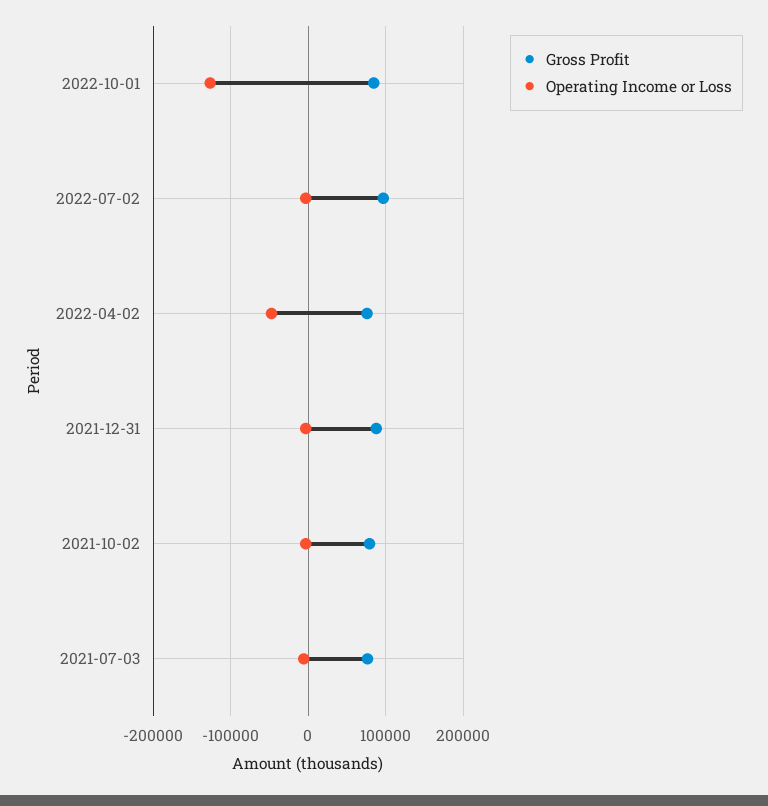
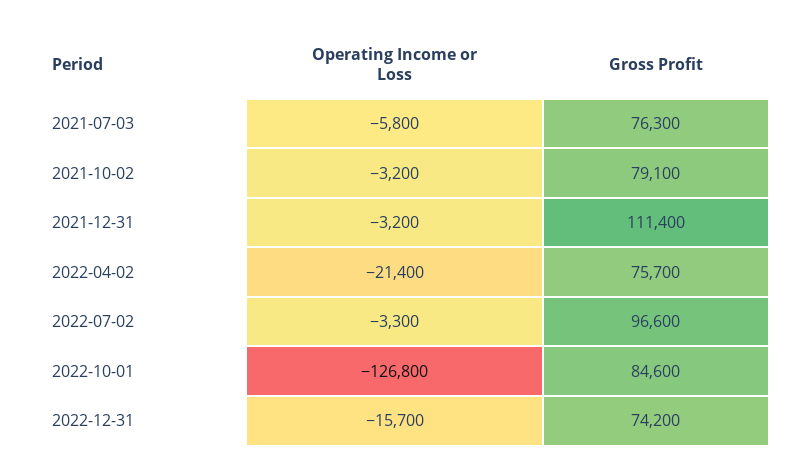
Operating Income or Loss, 2022-04-02: -50000 -> -21400
Gross Profit, 2021-12-31: 90000 -> 111400
Operating Income or Loss, 2022-12-31: none -> -15700
Gross Profit, 2022-12-31: none -> 74200

